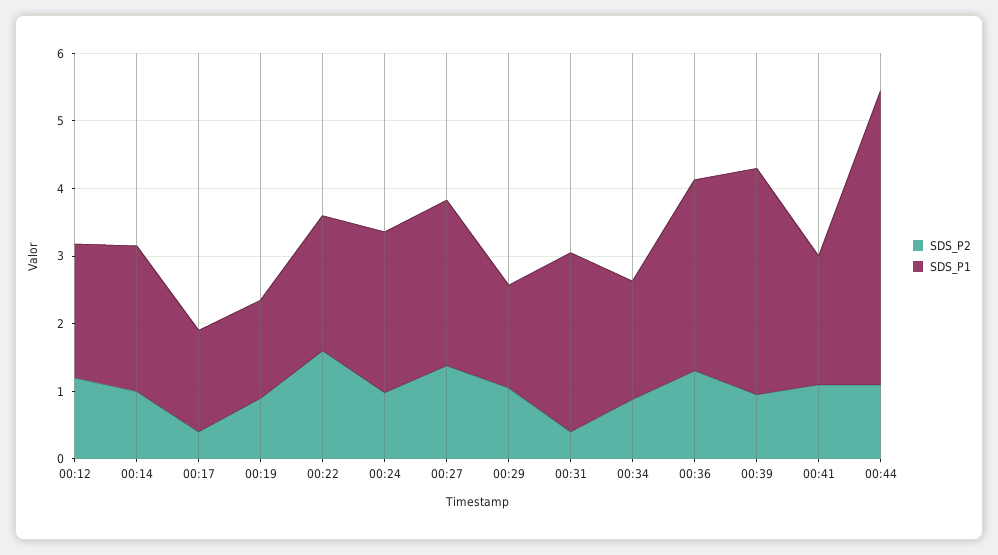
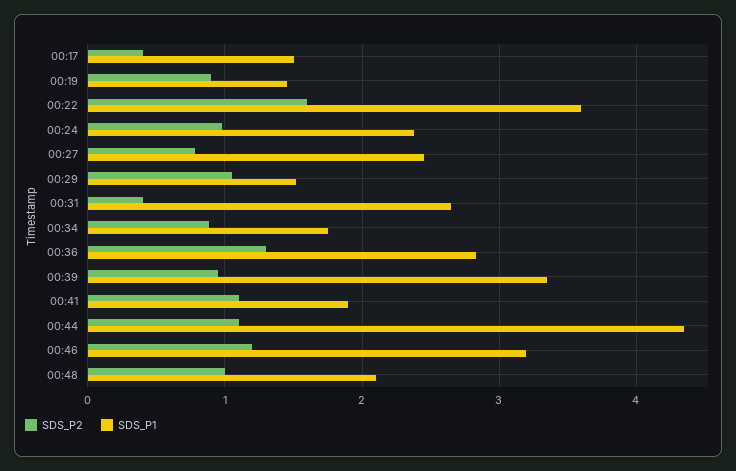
SDS_P2, 00:12: 1.2 -> none
SDS_P1, 00:12: 2 -> none
SDS_P2, 00:14: 1 -> none
SDS_P1, 00:14: 2.2 -> none
SDS_P1, 00:22: 2 -> 3.6
SDS_P2, 00:27: 1.4 -> 0.8
SDS_P2, 00:46: none -> 1.2
SDS_P1, 00:46: none -> 3.2
SDS_P2, 00:48: none -> 1
SDS_P1, 00:48: none -> 2.1

